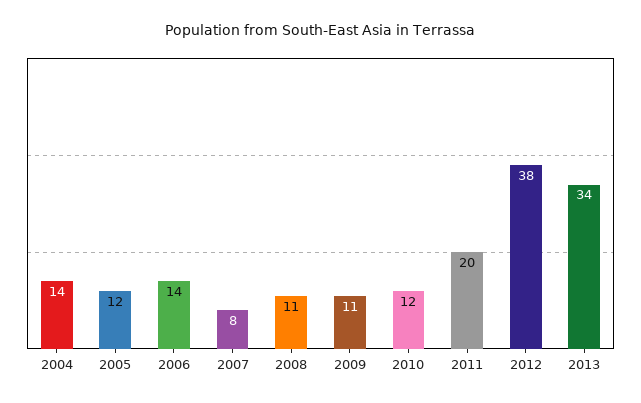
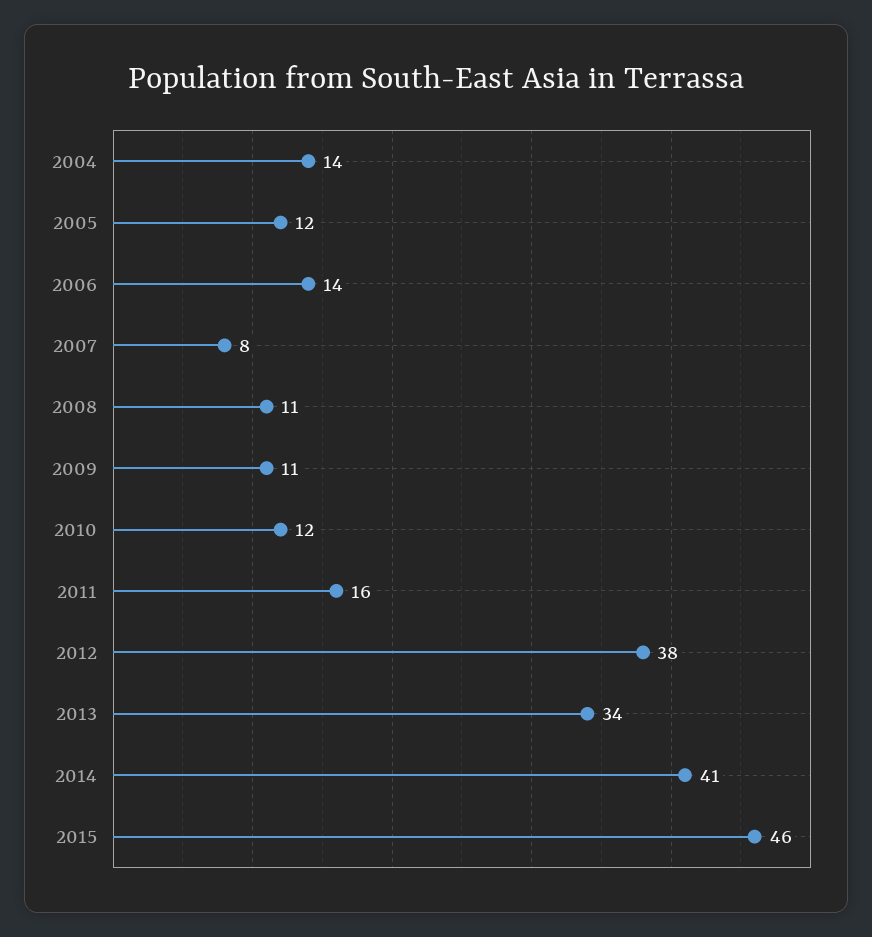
2011: 20 -> 16
2014: none -> 41
2015: none -> 46

